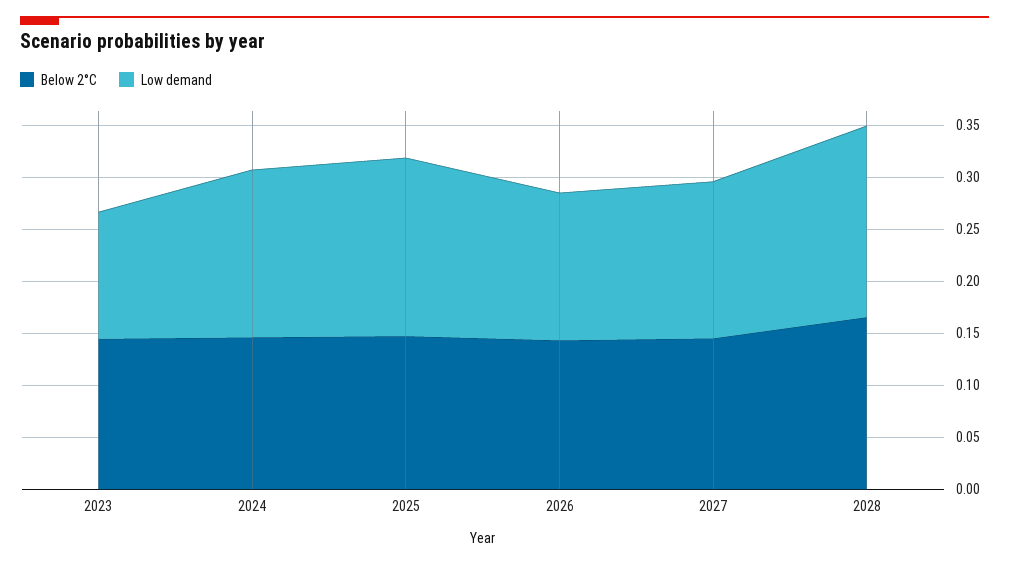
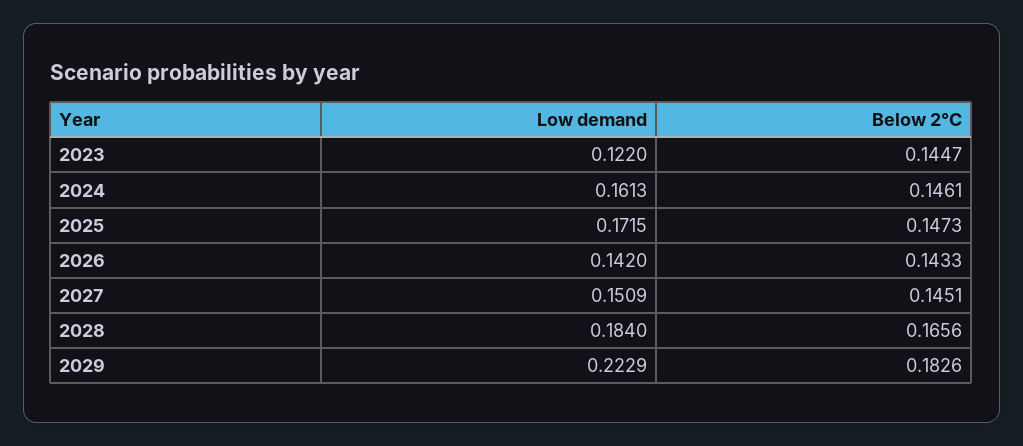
Low demand, 2029: none -> 0.2229
Below 2°C, 2029: none -> 0.1826

